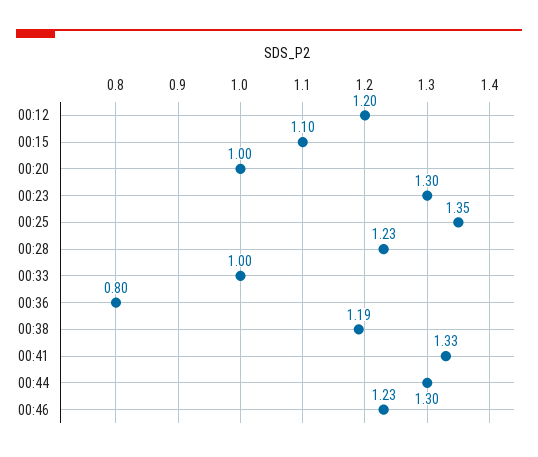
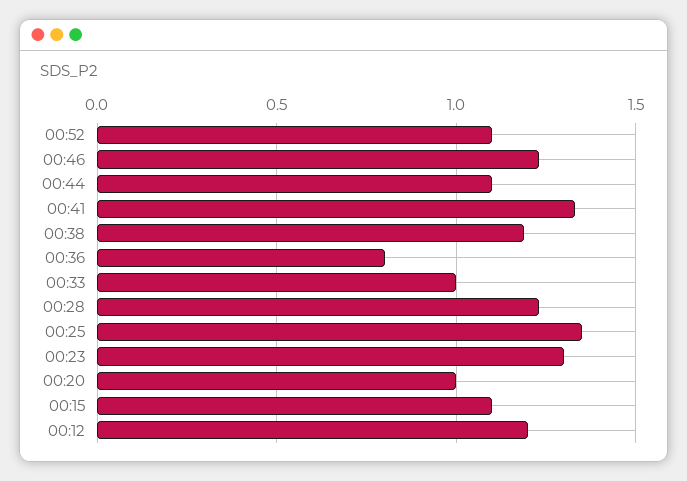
00:44: 1.3 -> 1.1
00:52: none -> 1.1

